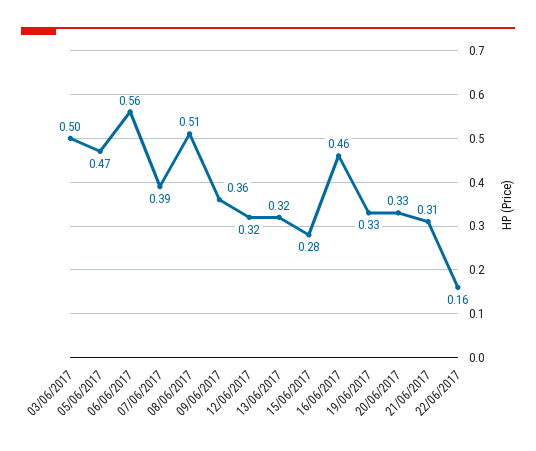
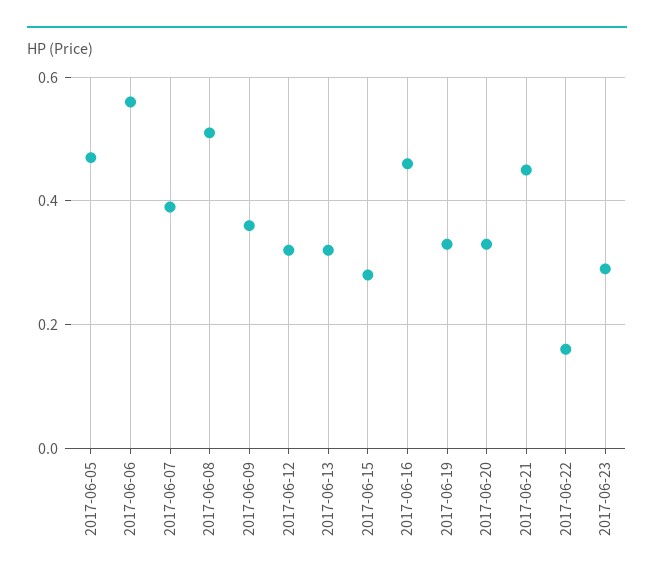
03/06/2017: 0.5 -> none
21/06/2017: 0.31 -> 0.45
2017-06-23: none -> 0.3

